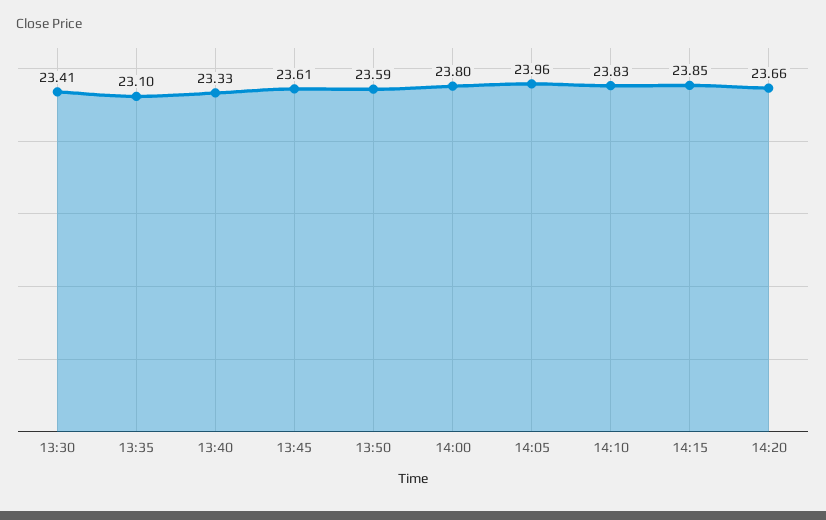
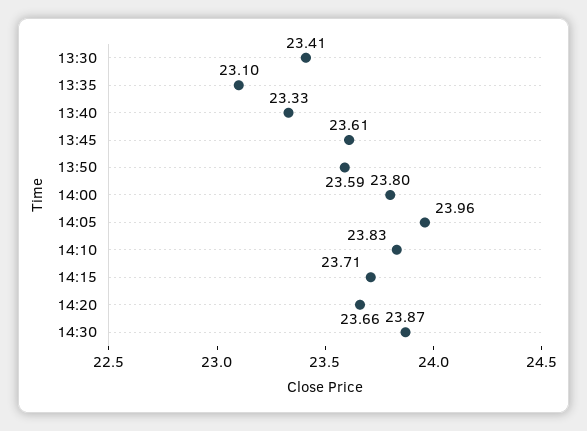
14:15: 23.85 -> 23.71
14:30: none -> 23.87

